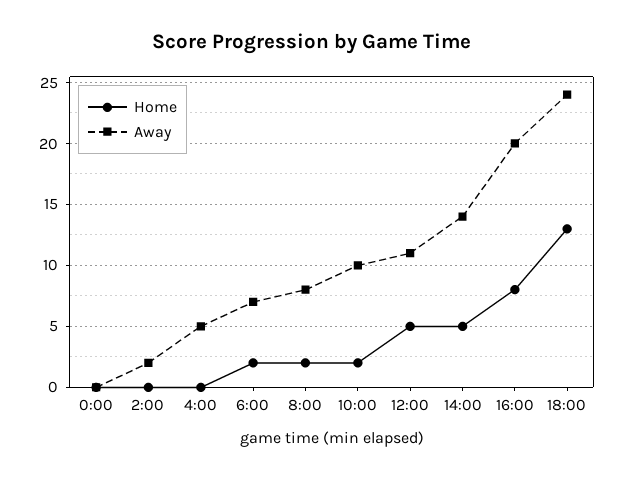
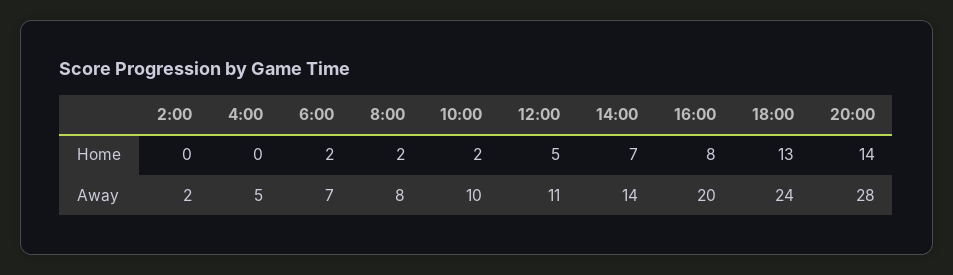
Home, 0:00: 0 -> none
Away, 0:00: 0 -> none
Home, 14:00: 5 -> 7
Home, 20:00: none -> 14
Away, 20:00: none -> 28

